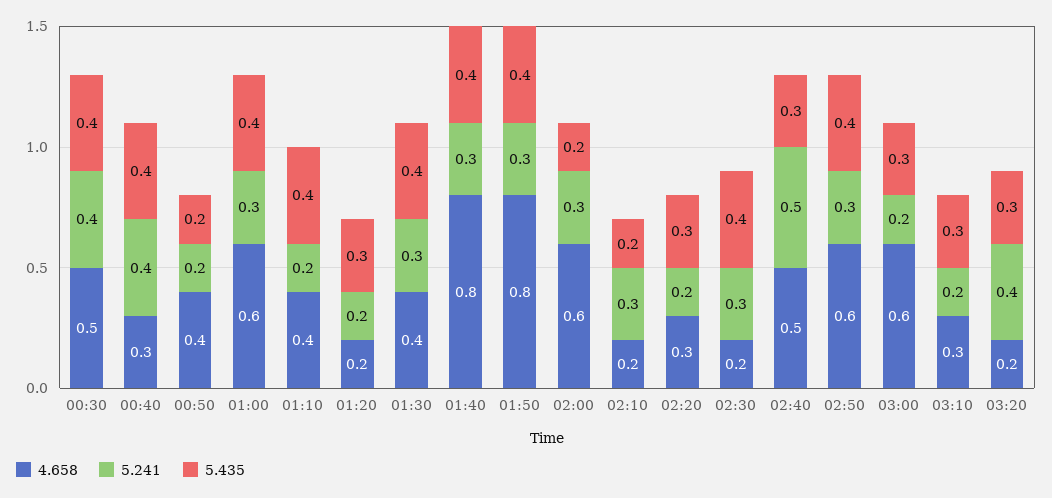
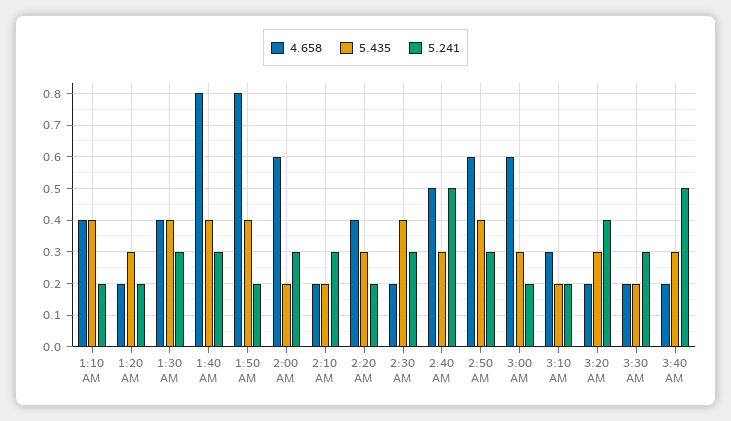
4.658, 00:30: 0.5 -> none
5.241, 00:30: 0.4 -> none
5.435, 00:30: 0.4 -> none
4.658, 00:40: 0.3 -> none
5.241, 00:40: 0.4 -> none
5.435, 00:40: 0.4 -> none
4.658, 00:50: 0.4 -> none
5.241, 00:50: 0.2 -> none
5.435, 00:50: 0.2 -> none
4.658, 01:00: 0.6 -> none
5.241, 01:00: 0.3 -> none
5.435, 01:00: 0.4 -> none
5.241, 01:50: 0.3 -> 0.2
4.658, 02:20: 0.3 -> 0.4
5.435, 03:10: 0.3 -> 0.2
4.658, 3:30 AM: none -> 0.2
5.435, 3:30 AM: none -> 0.2
5.241, 3:30 AM: none -> 0.3
4.658, 3:40 AM: none -> 0.2
5.435, 3:40 AM: none -> 0.3
5.241, 3:40 AM: none -> 0.5

